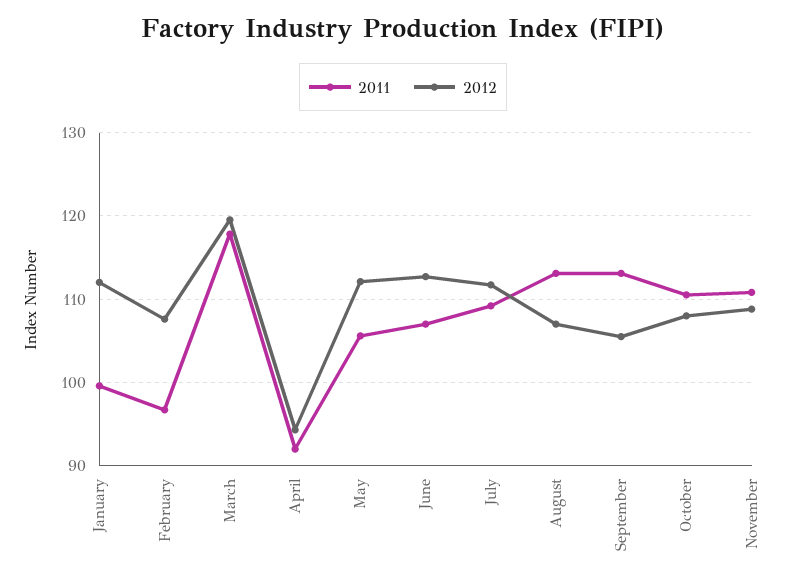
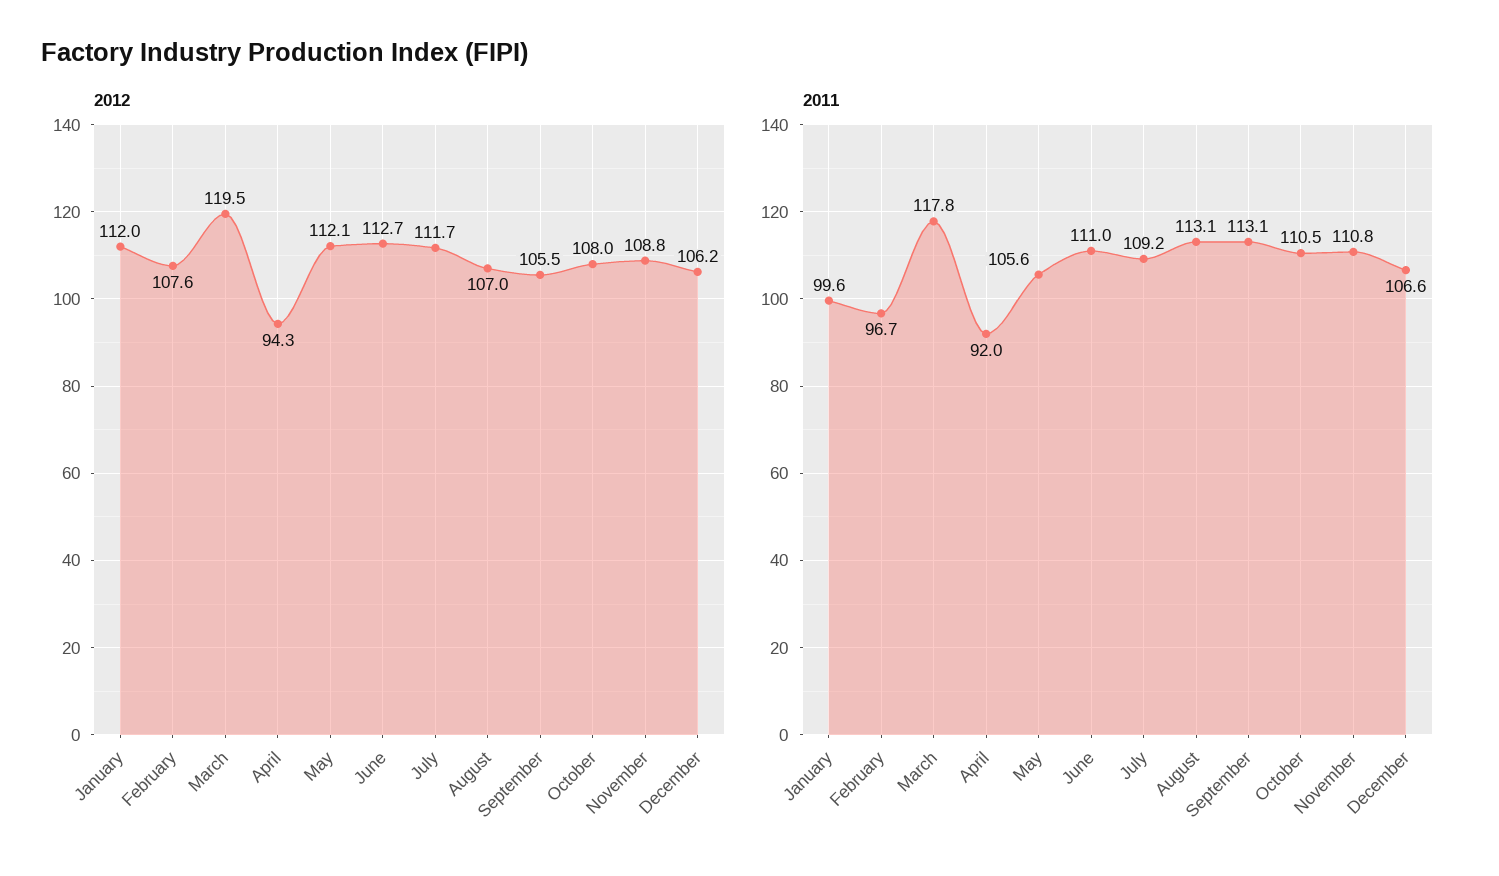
2011, June: 107 -> 111
2012, December: none -> 106.2
2011, December: none -> 106.6

